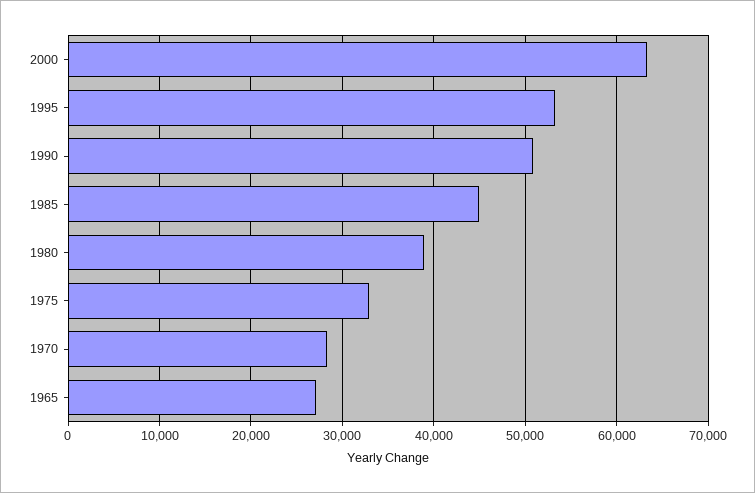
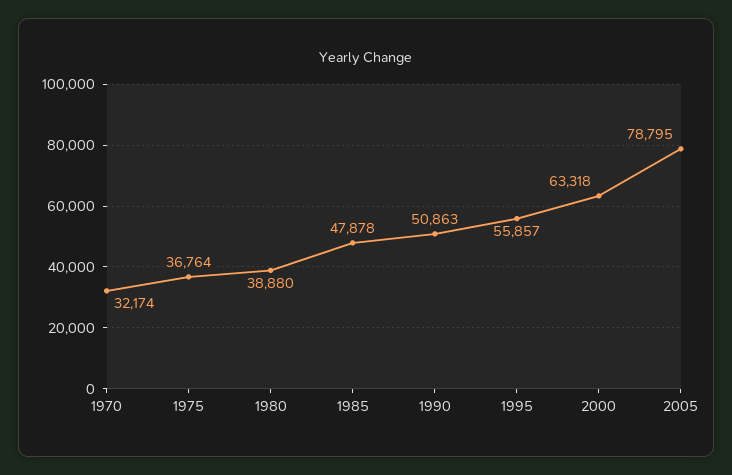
1995: 53000 -> 55857
1985: 45000 -> 47878
1975: 33000 -> 36764
1970: 28000 -> 32174
1965: 27000 -> none
2005: none -> 78795

